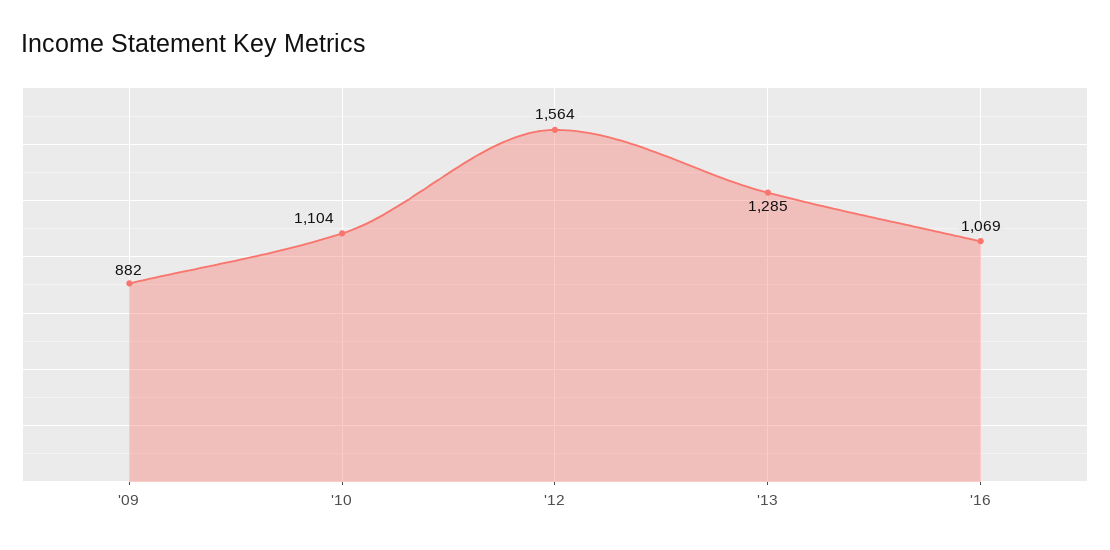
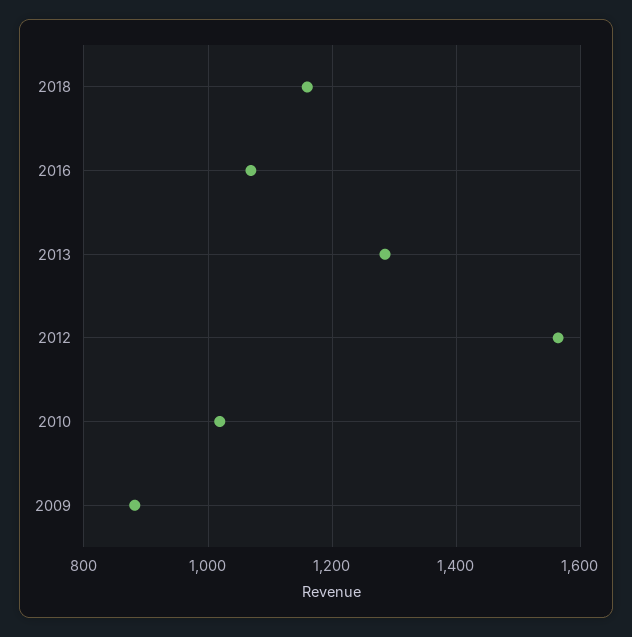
'10: 1104 -> 1020
2018: none -> 1160

